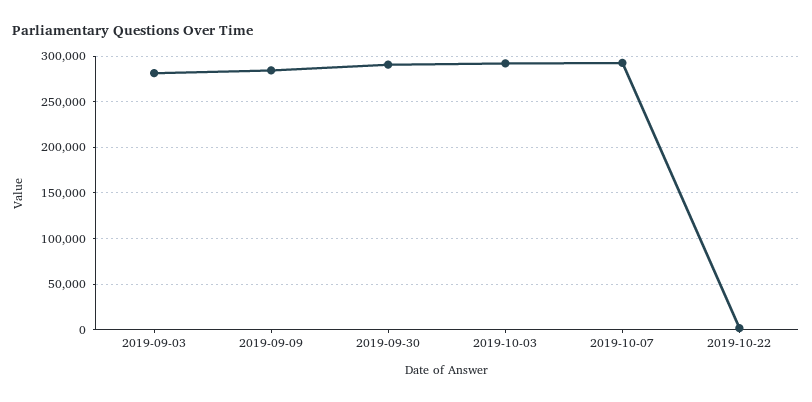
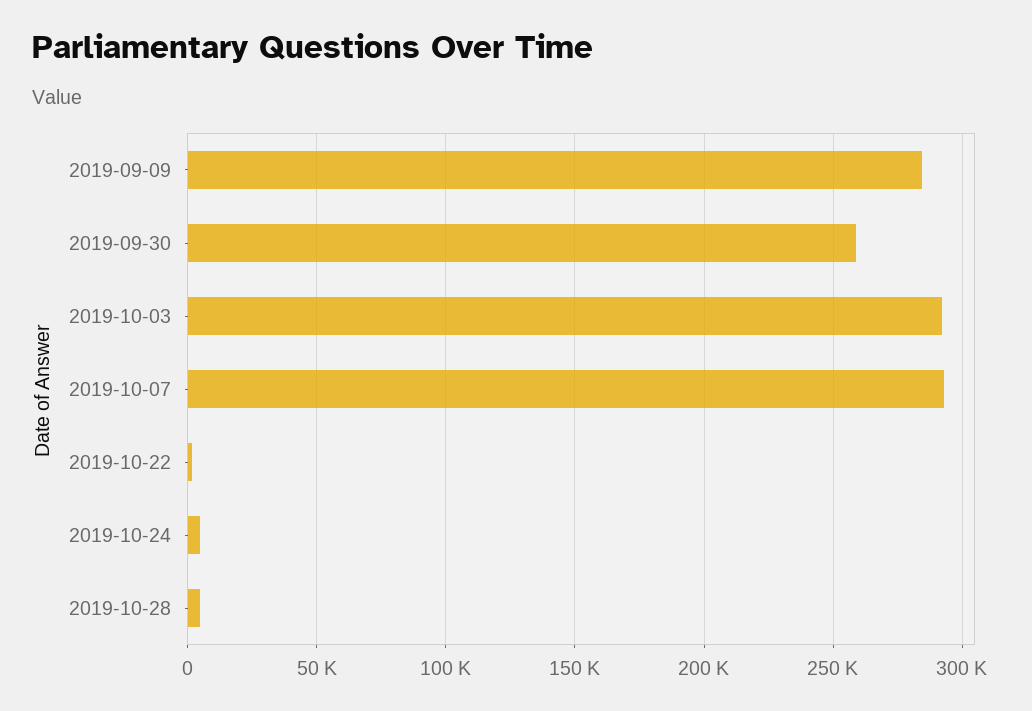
2019-09-03: 280000 -> none
2019-09-30: 290000 -> 260000
2019-10-24: none -> 5000
2019-10-28: none -> 5000

